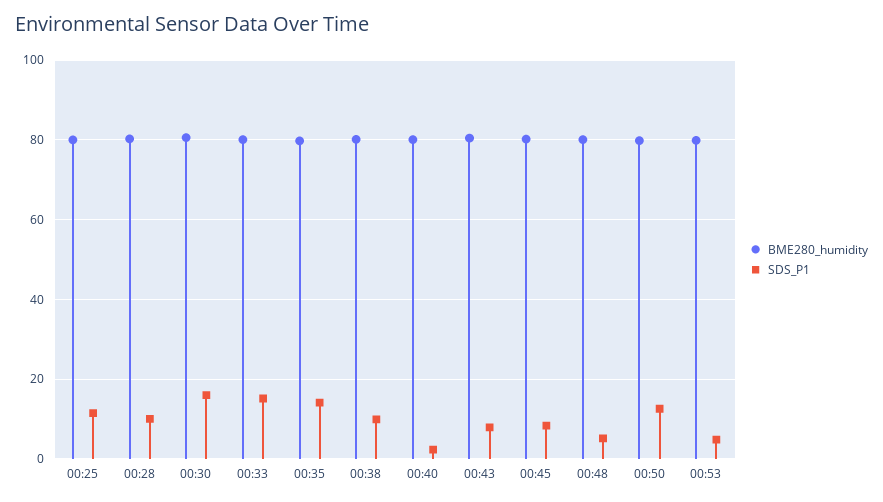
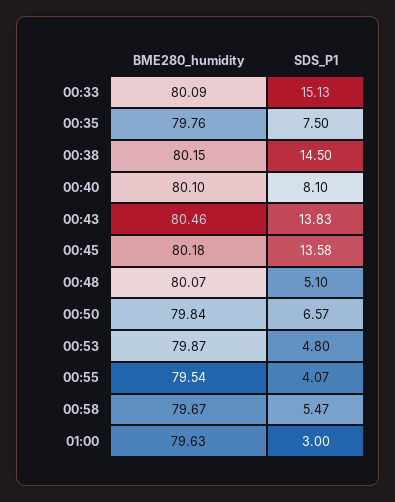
BME280_humidity, 00:25: 80 -> none
SDS_P1, 00:25: 12 -> none
BME280_humidity, 00:28: 80 -> none
SDS_P1, 00:28: 10 -> none
BME280_humidity, 00:30: 80 -> none
SDS_P1, 00:30: 16 -> none
SDS_P1, 00:35: 14 -> 7.5
SDS_P1, 00:38: 10 -> 14.5
SDS_P1, 00:40: 2 -> 8.1
SDS_P1, 00:43: 8 -> 13.83
SDS_P1, 00:45: 8 -> 13.58
SDS_P1, 00:50: 12 -> 6.57
BME280_humidity, 00:55: none -> 79.54
SDS_P1, 00:55: none -> 4.07
BME280_humidity, 00:58: none -> 79.67
SDS_P1, 00:58: none -> 5.47
BME280_humidity, 01:00: none -> 79.63
SDS_P1, 01:00: none -> 3

